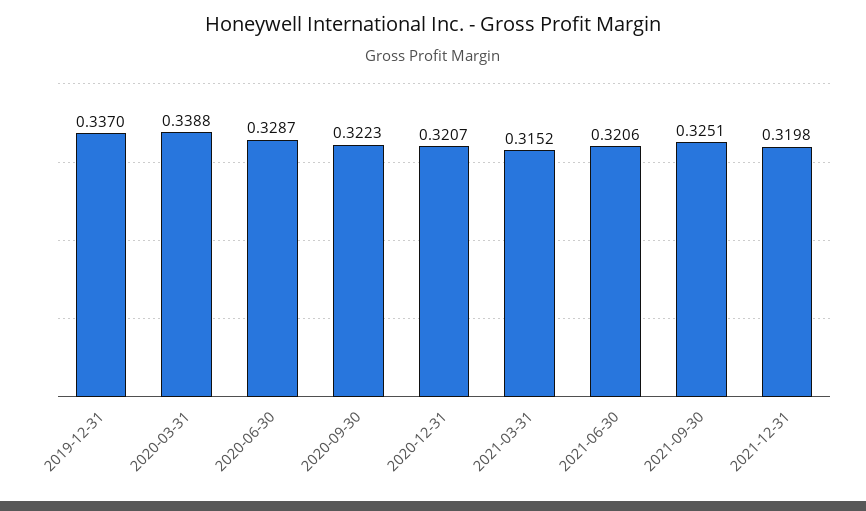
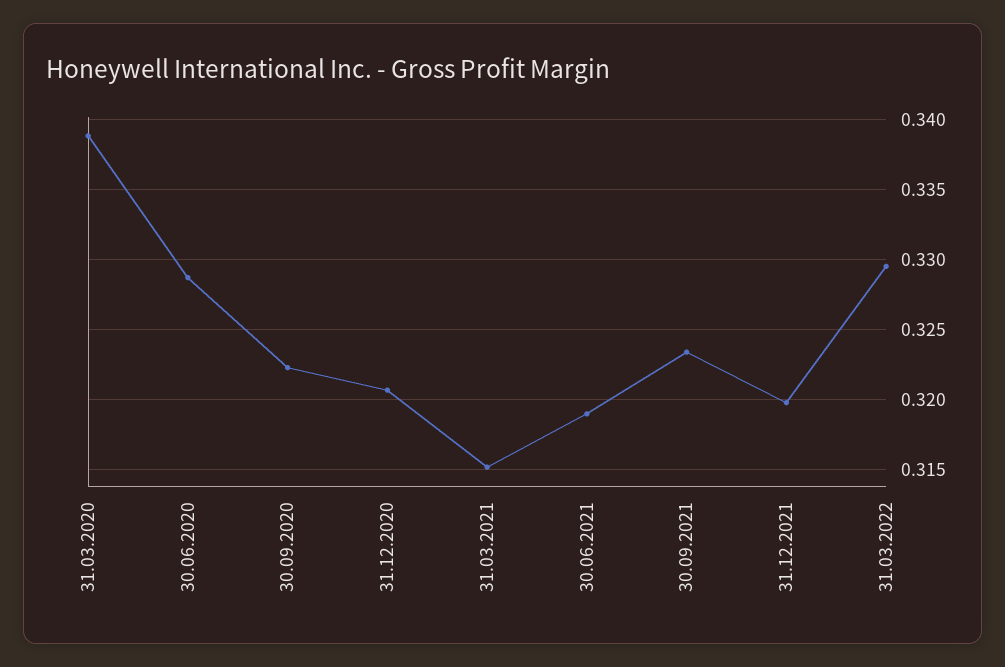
2019-12-31: 0.337 -> none
2021-06-30: 0.3206 -> 0.319
2021-09-30: 0.3251 -> 0.3235
31.03.2022: none -> 0.3295

